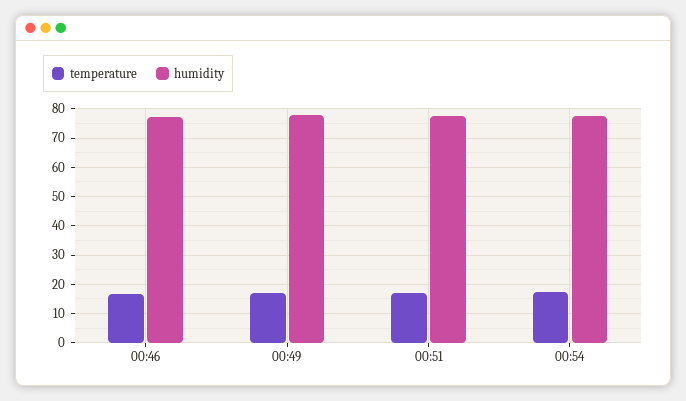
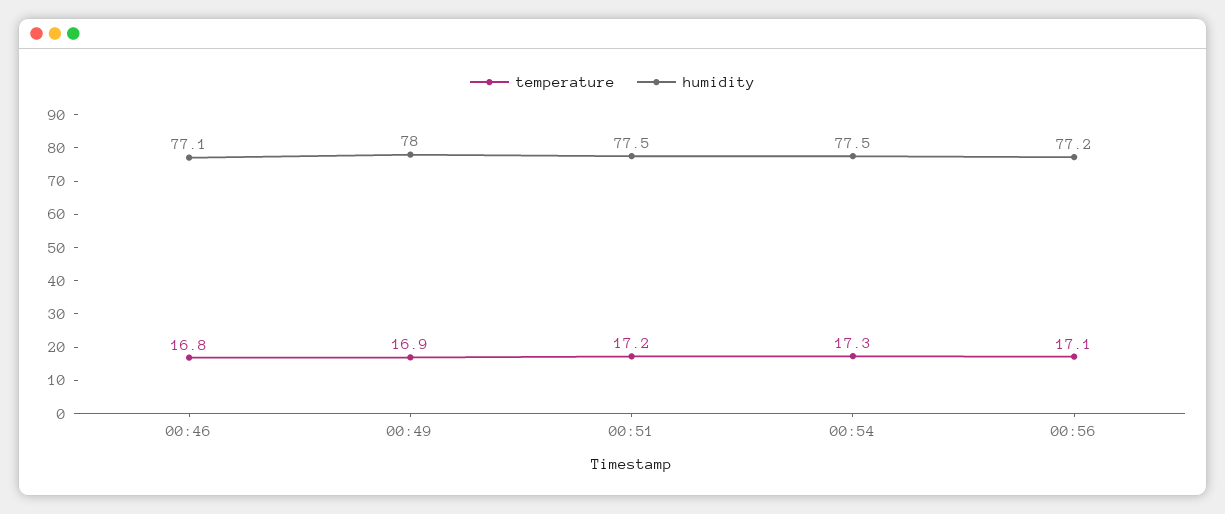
temperature, 00:56: none -> 17.1
humidity, 00:56: none -> 77.2

